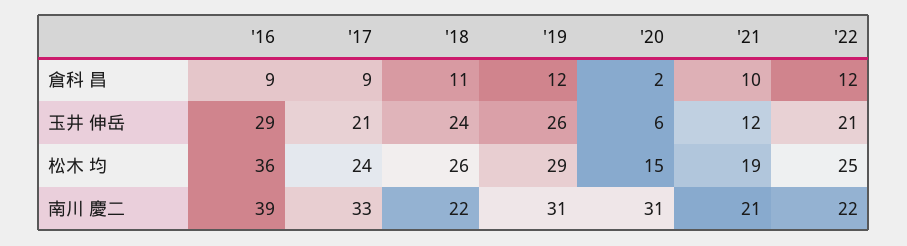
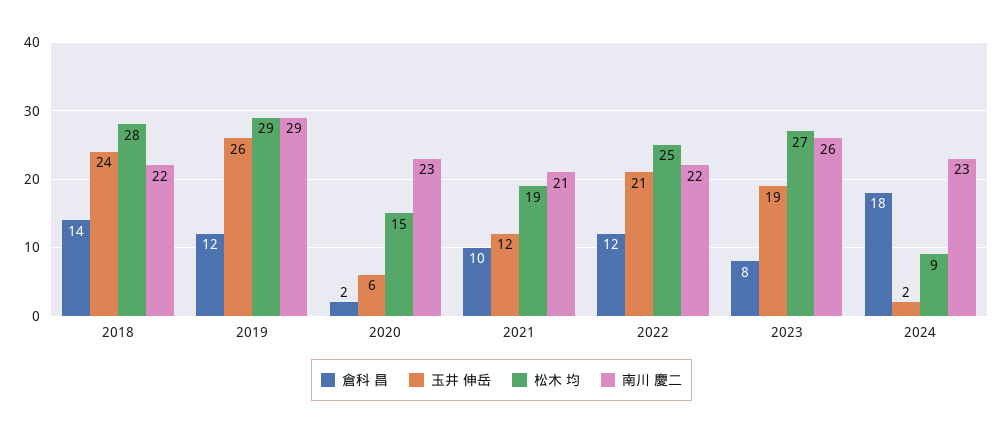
倉科 昌, '16: 9 -> none
倉科 昌, '17: 9 -> none
倉科 昌, '18: 11 -> 14
玉井 伸岳, '16: 29 -> none
玉井 伸岳, '17: 21 -> none
松木 均, '16: 36 -> none
松木 均, '17: 24 -> none
松木 均, '18: 26 -> 28
南川 慶二, '16: 39 -> none
南川 慶二, '17: 33 -> none
南川 慶二, '19: 31 -> 29
南川 慶二, '20: 31 -> 23
倉科 昌, 2023: none -> 8
玉井 伸岳, 2023: none -> 19
松木 均, 2023: none -> 27
南川 慶二, 2023: none -> 26
倉科 昌, 2024: none -> 18
玉井 伸岳, 2024: none -> 2
松木 均, 2024: none -> 9
南川 慶二, 2024: none -> 23

